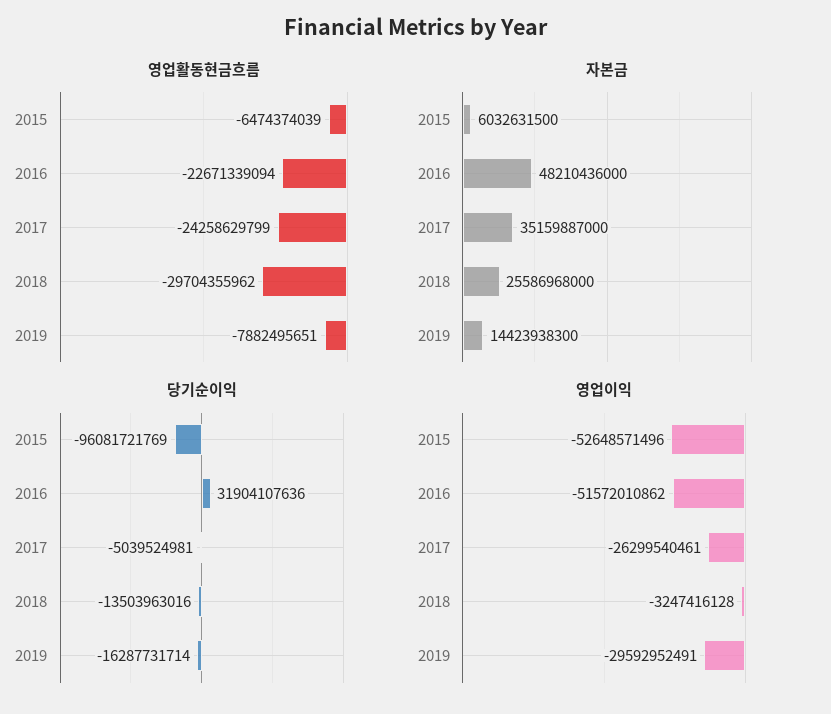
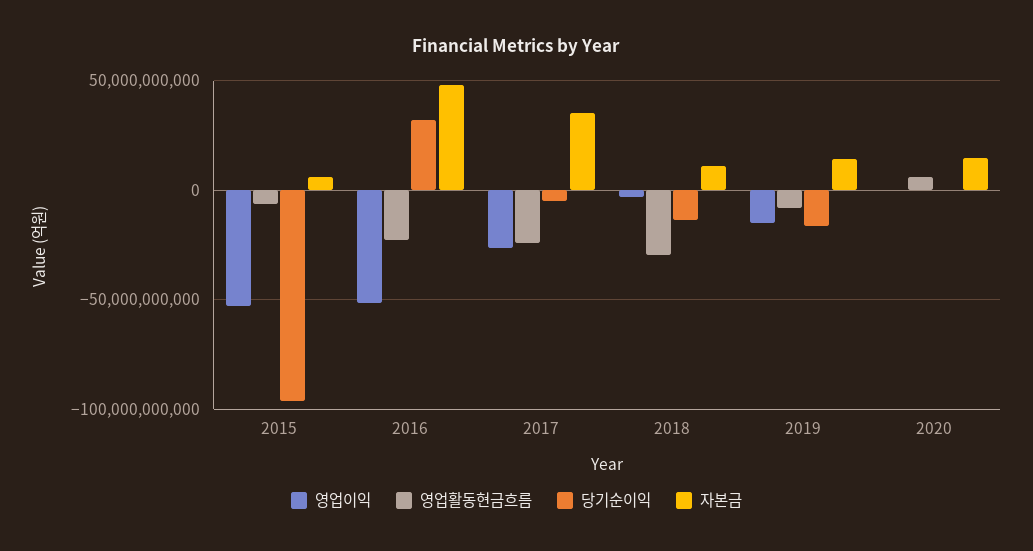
자본금, 2018: 25586968000 -> 10000000000
영업이익, 2019: -29592952491 -> -15000000000
영업이익, 2020: none -> 0
영업활동현금흐름, 2020: none -> 5000000000
당기순이익, 2020: none -> 0
자본금, 2020: none -> 15000000000

